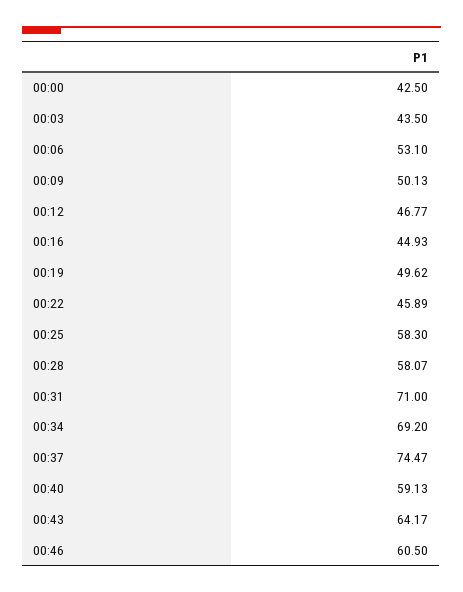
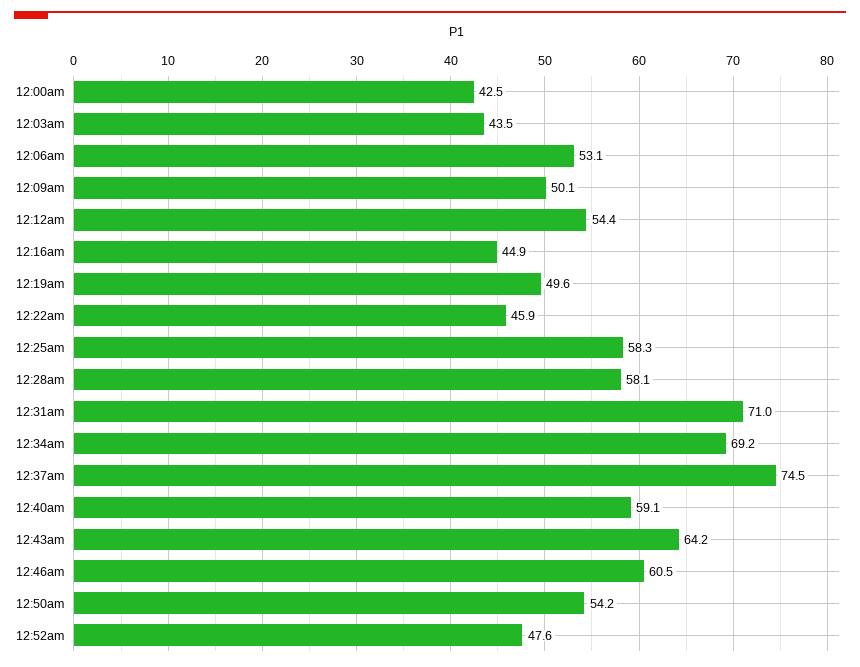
00:12: 46.77 -> 54.4
12:50am: none -> 54.2
12:52am: none -> 47.6

